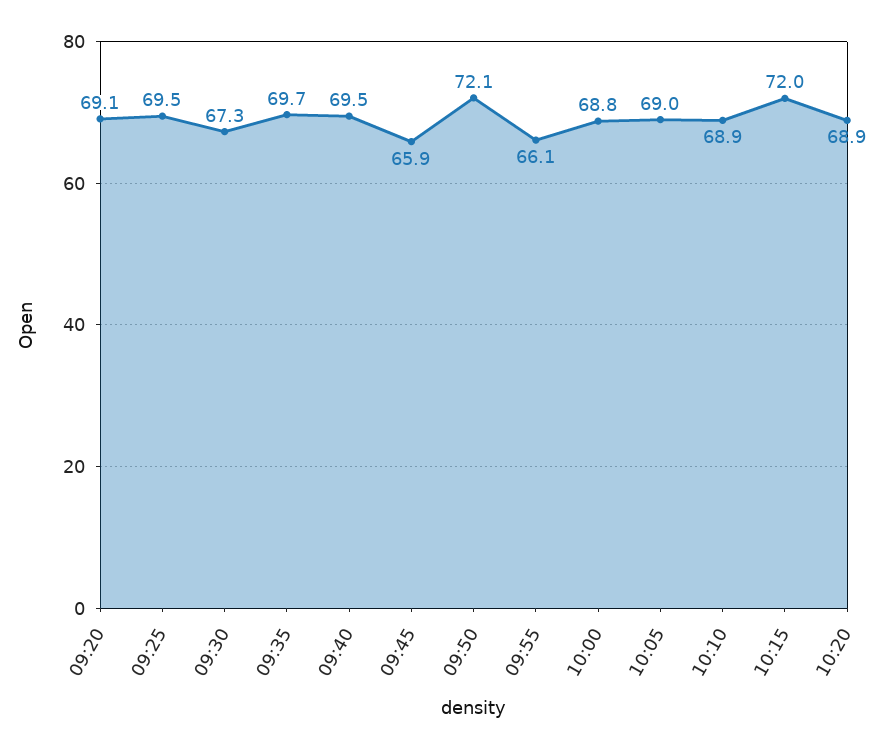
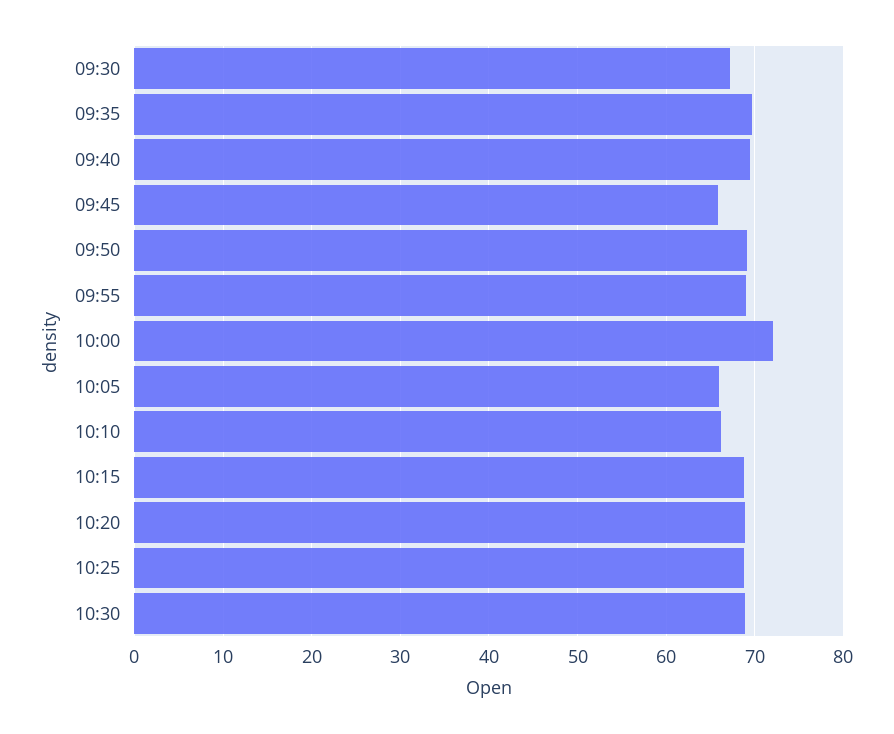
09:20: 69.1 -> none
09:25: 69.5 -> none
09:50: 72.1 -> 69
09:55: 66.1 -> 69
10:00: 68.8 -> 72
10:05: 69 -> 66
10:10: 68.9 -> 66
10:15: 72 -> 69
10:25: none -> 69
10:30: none -> 69

